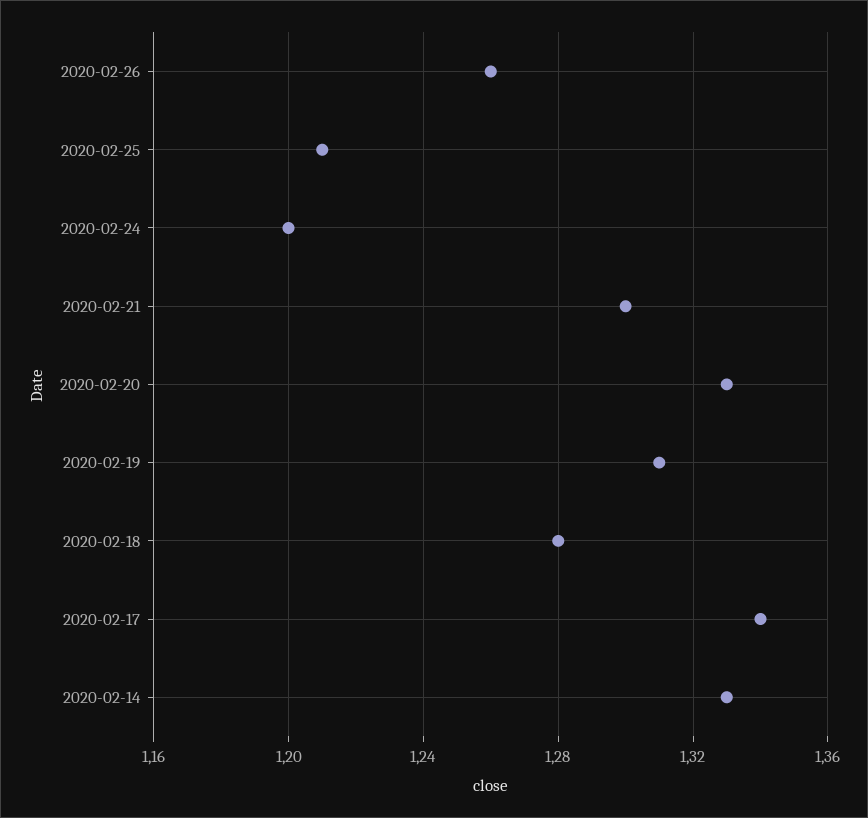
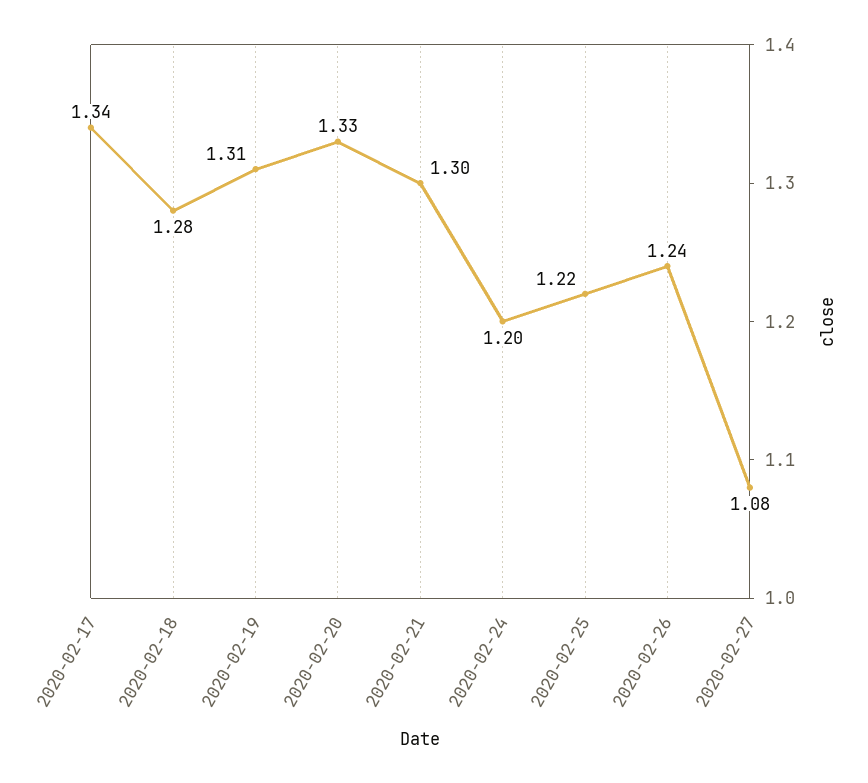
2020-02-26: 1.26 -> 1.24
2020-02-25: 1.21 -> 1.22
2020-02-14: 1.33 -> none
2020-02-27: none -> 1.08

